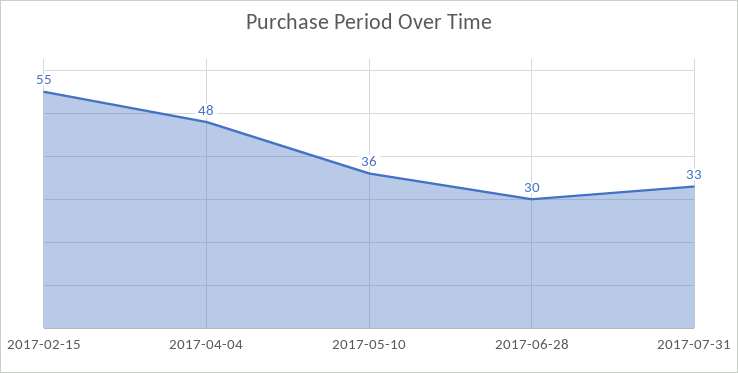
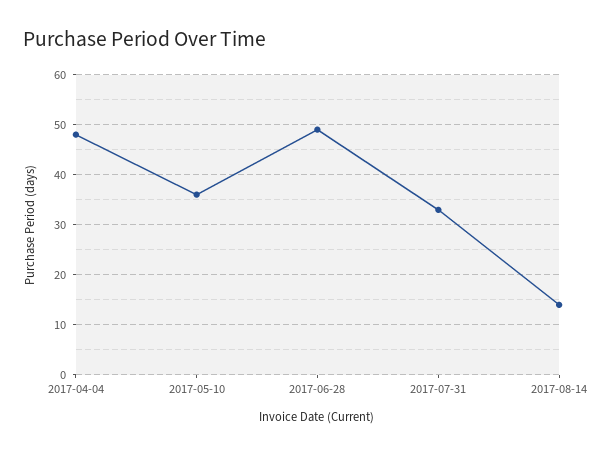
2017-02-15: 55 -> none
2017-06-28: 30 -> 50
2017-08-14: none -> 15

